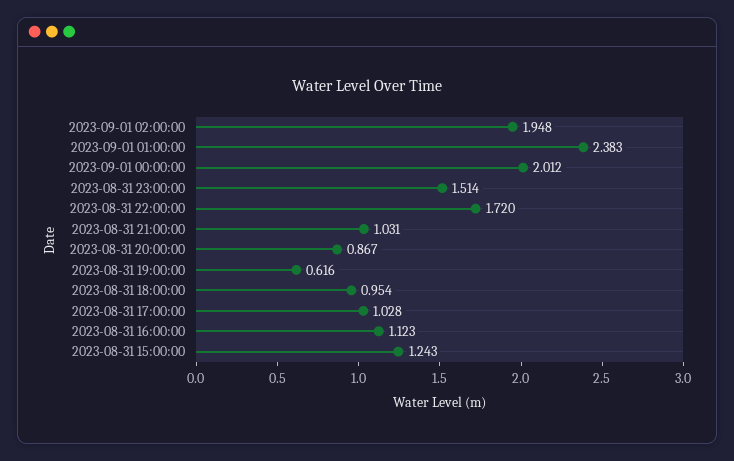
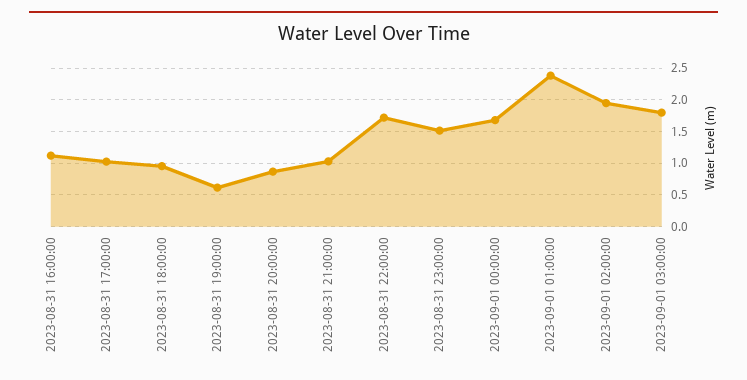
2023-09-01 00:00:00: 2.012 -> 1.7
2023-08-31 15:00:00: 1.243 -> none
2023-09-01 03:00:00: none -> 1.8

